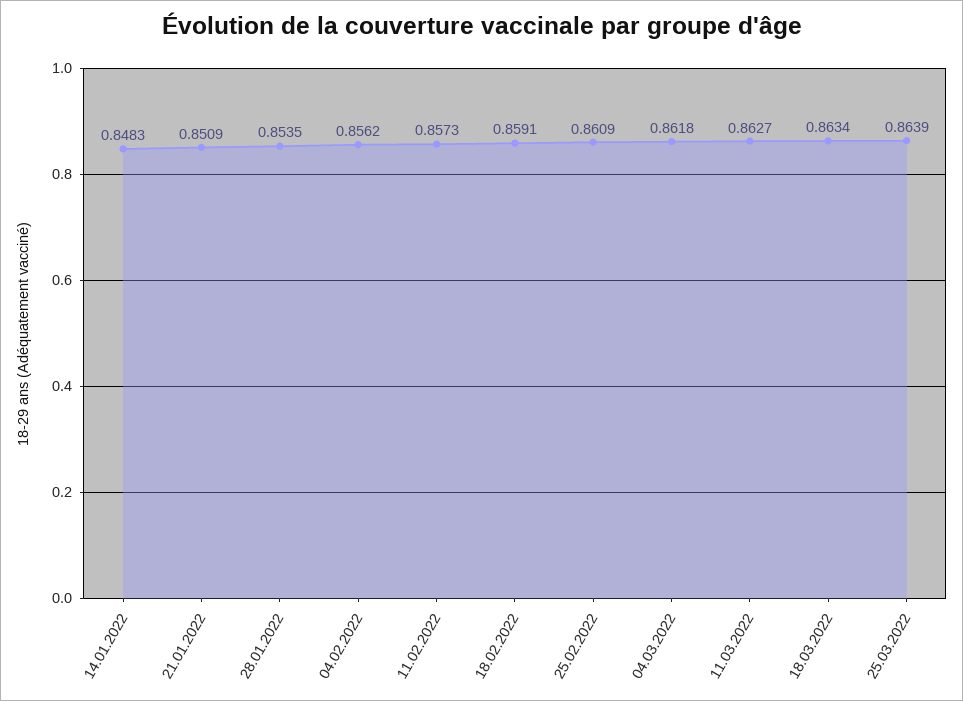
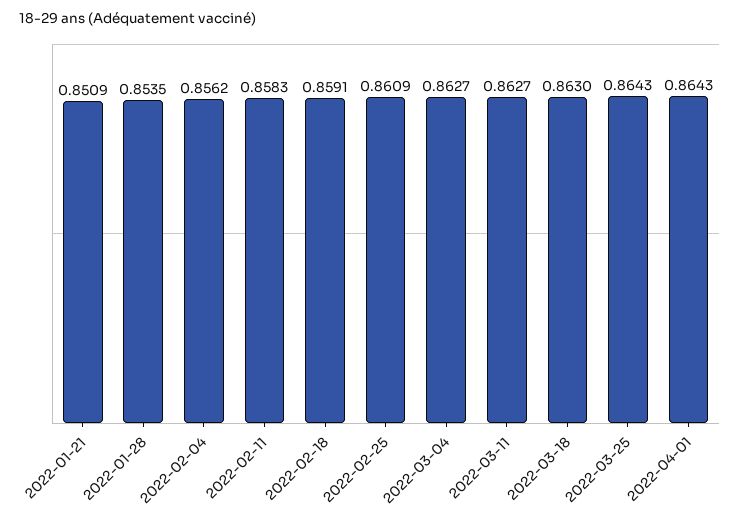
14.01.2022: 0.8483 -> none
11.02.2022: 0.8573 -> 0.8583
04.03.2022: 0.8618 -> 0.8627
18.03.2022: 0.8634 -> 0.863
25.03.2022: 0.8639 -> 0.8643
2022-04-01: none -> 0.8643

